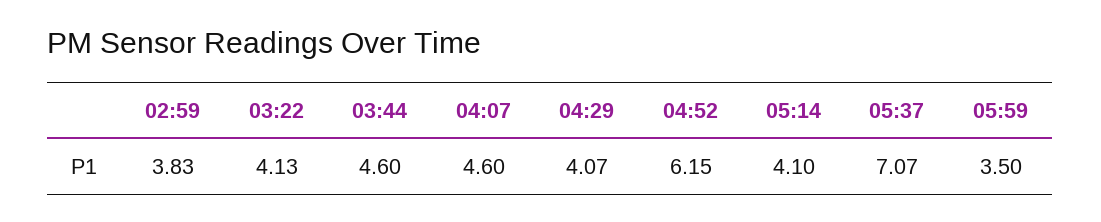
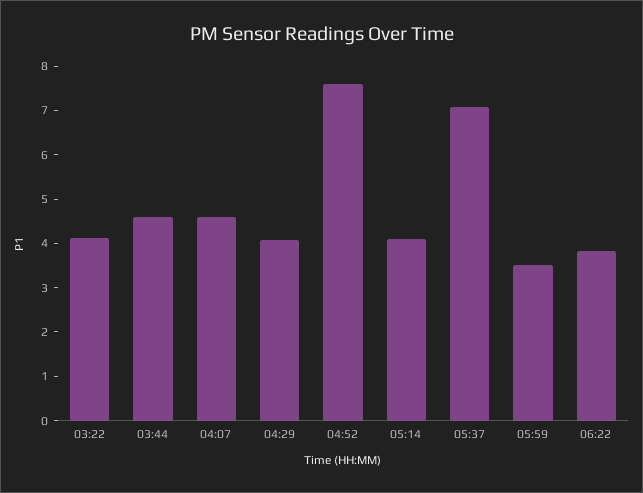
02:59: 3.83 -> none
04:52: 6.15 -> 7.6
06:22: none -> 3.8

